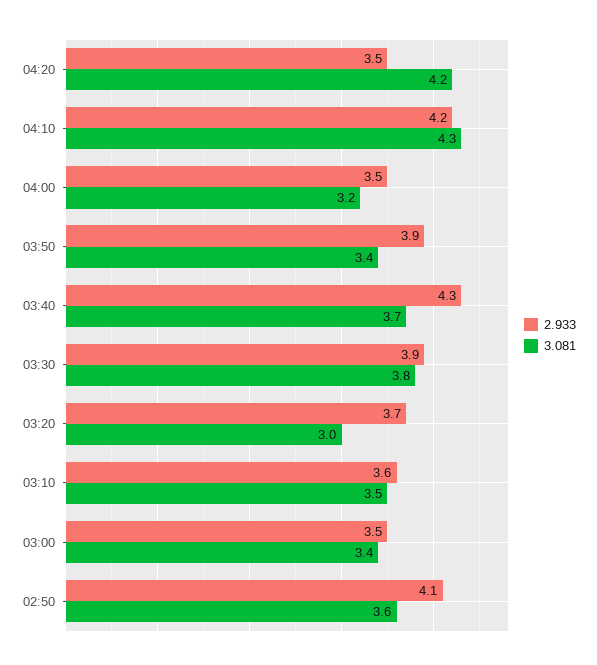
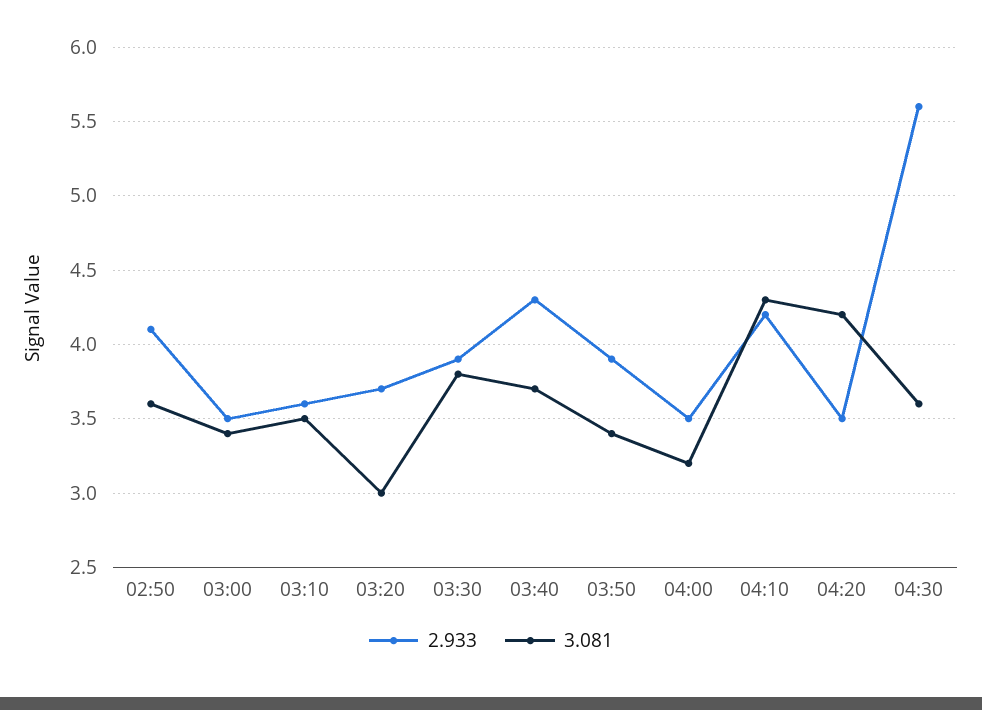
2.933, 04:30: none -> 5.6
3.081, 04:30: none -> 3.6

